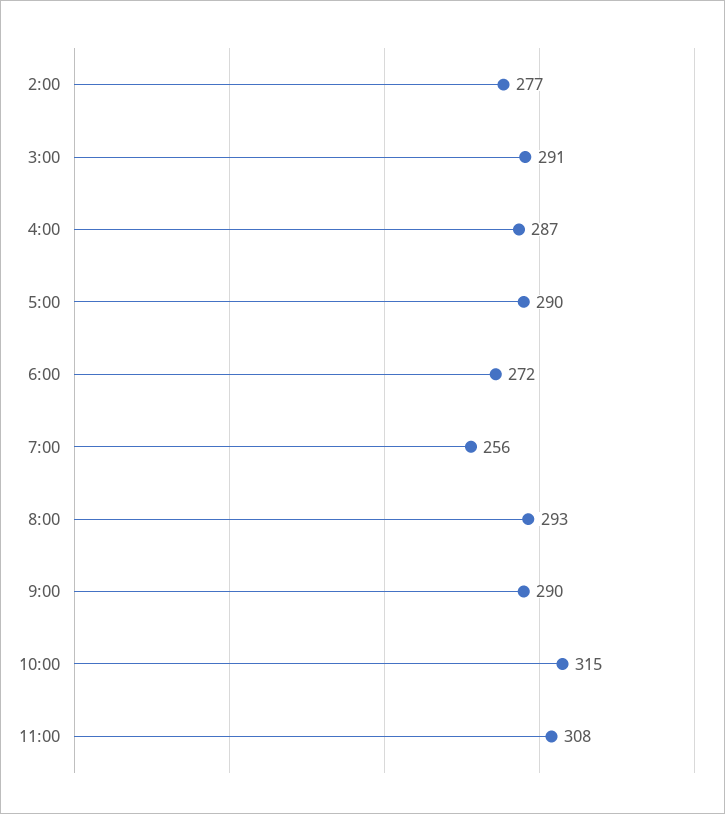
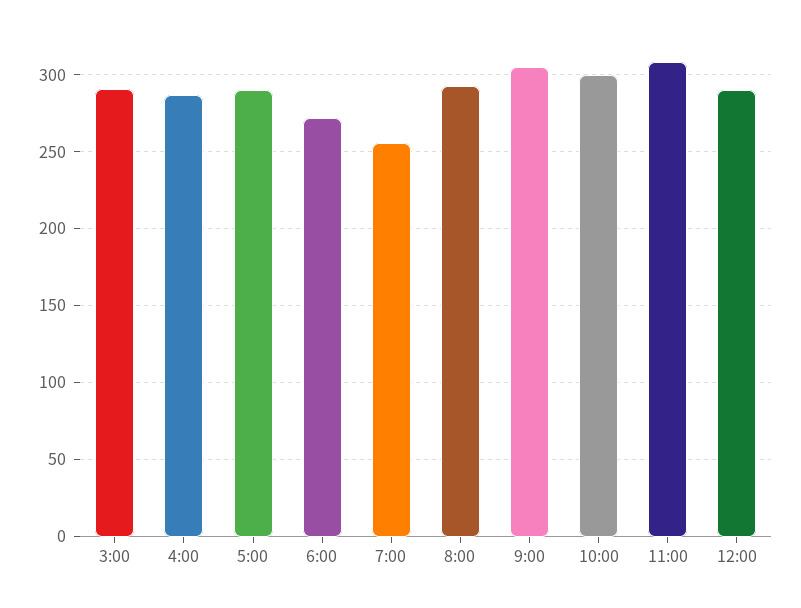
2:00: 277 -> none
9:00: 290 -> 305
10:00: 315 -> 300
12:00: none -> 290

